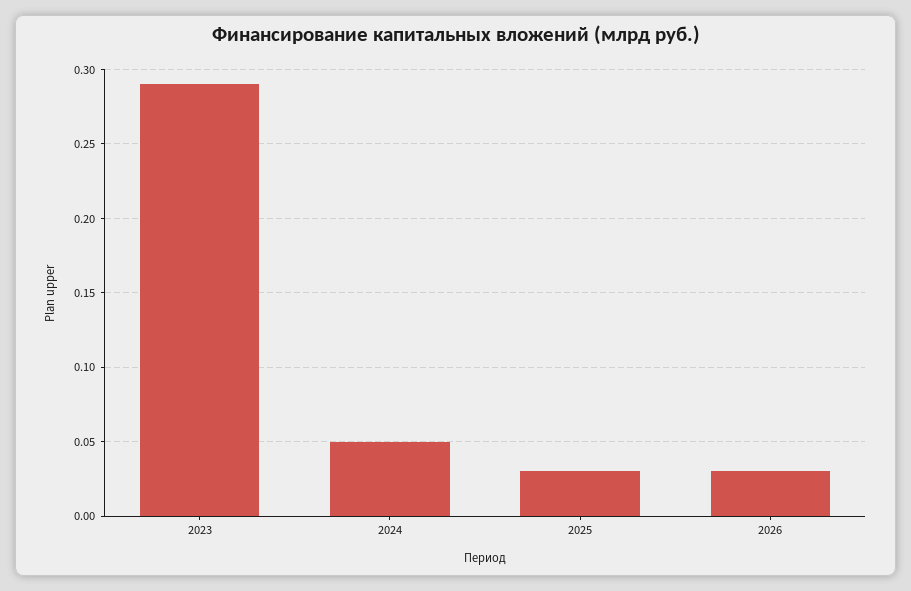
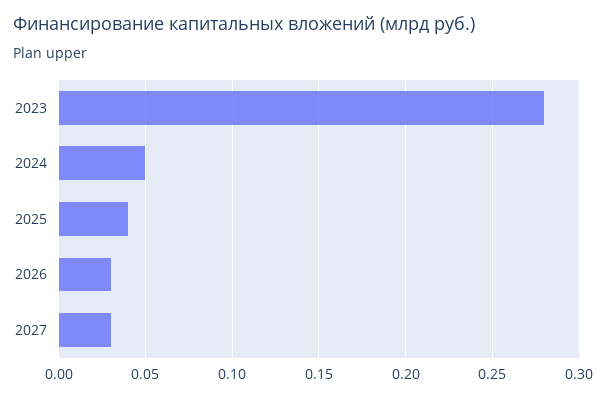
2023: 0.29 -> 0.28
2025: 0.03 -> 0.04
2027: none -> 0.03

